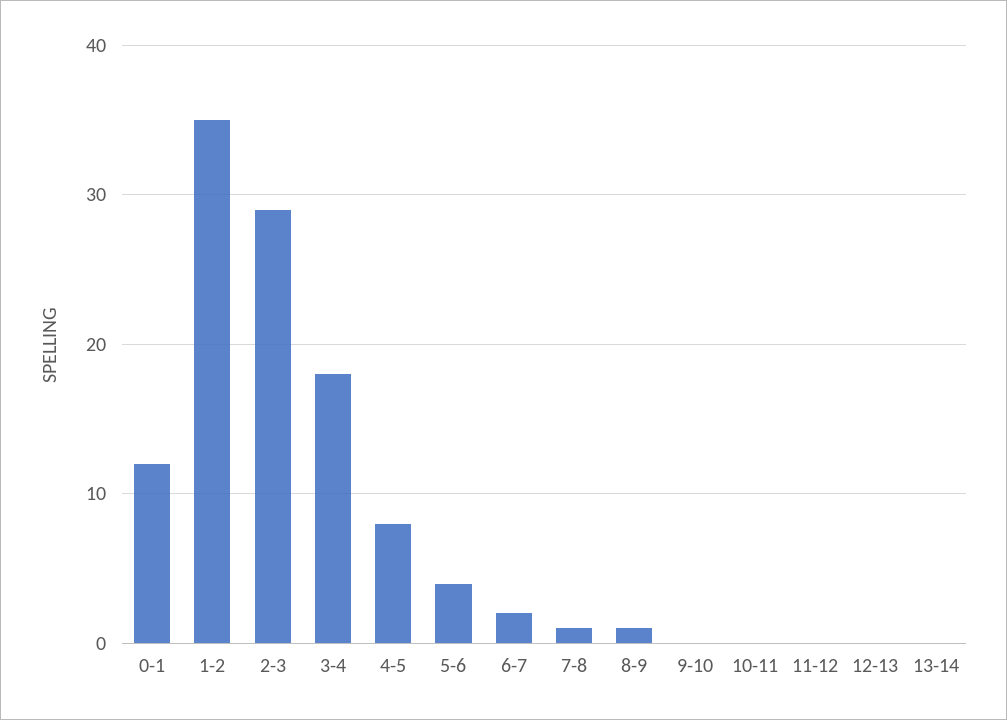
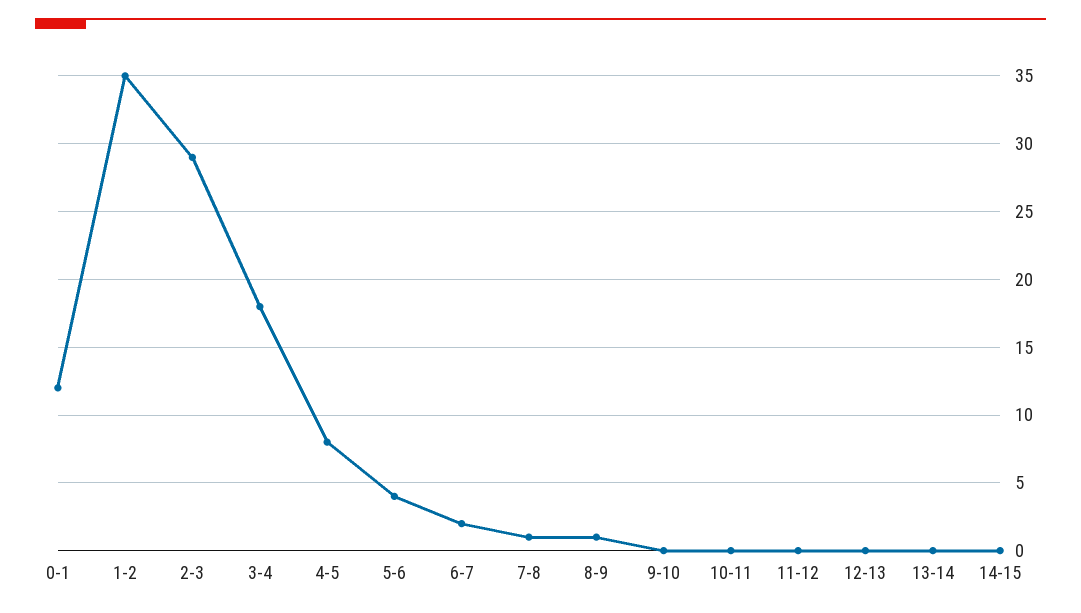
14-15: none -> 0

